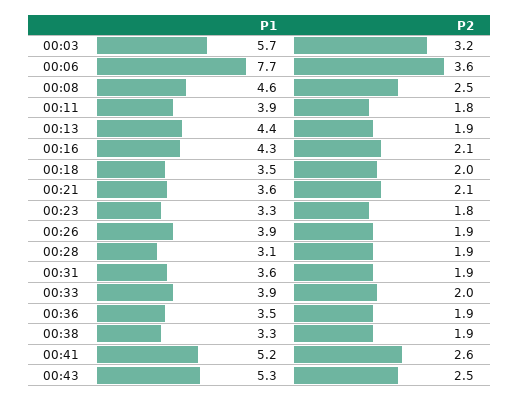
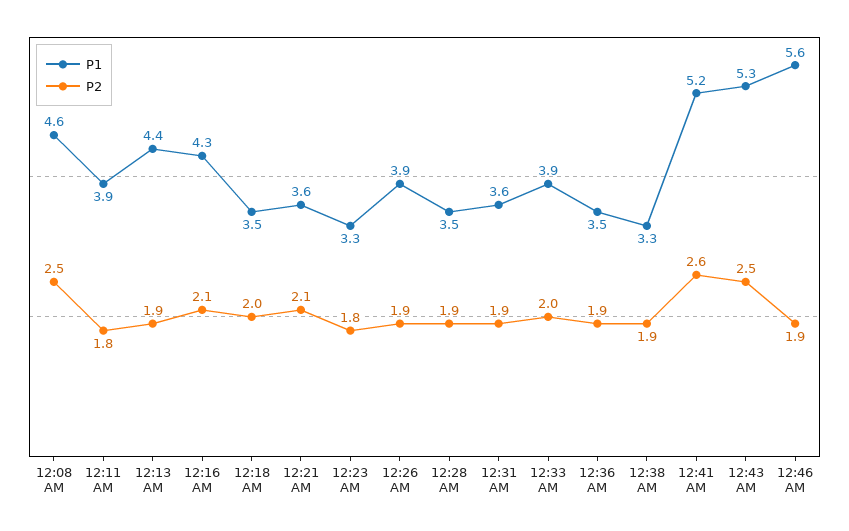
P1, 00:03: 5.7 -> none
P2, 00:03: 3.2 -> none
P1, 00:06: 7.7 -> none
P2, 00:06: 3.6 -> none
P1, 00:28: 3.1 -> 3.5
P1, 12:46 AM: none -> 5.6
P2, 12:46 AM: none -> 1.9

